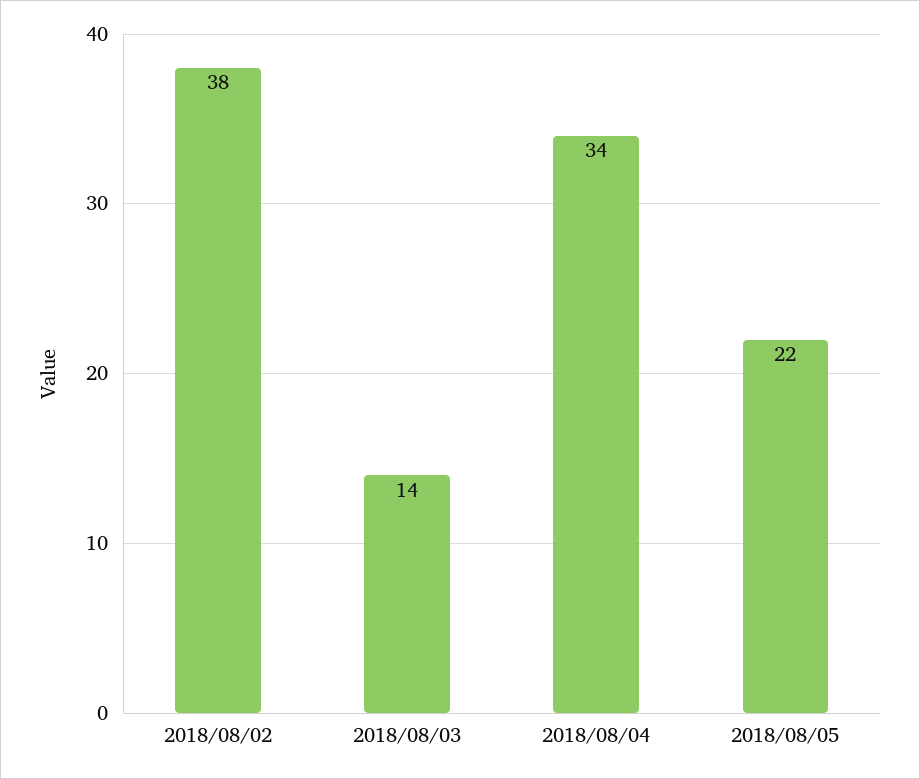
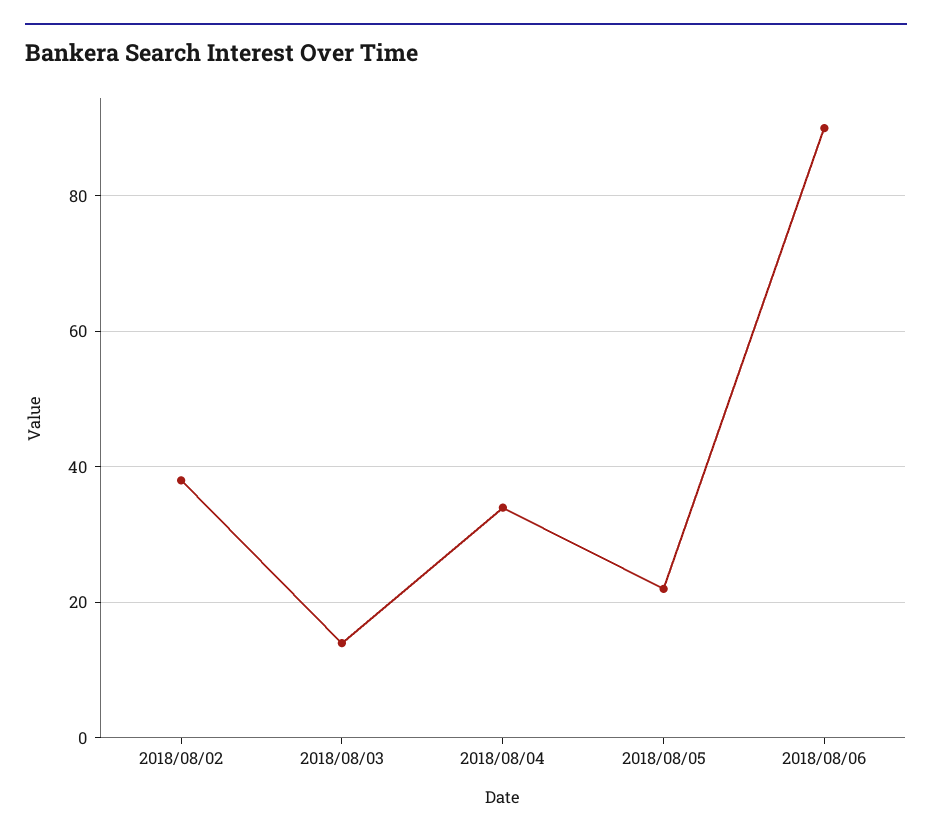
2018/08/06: none -> 90

